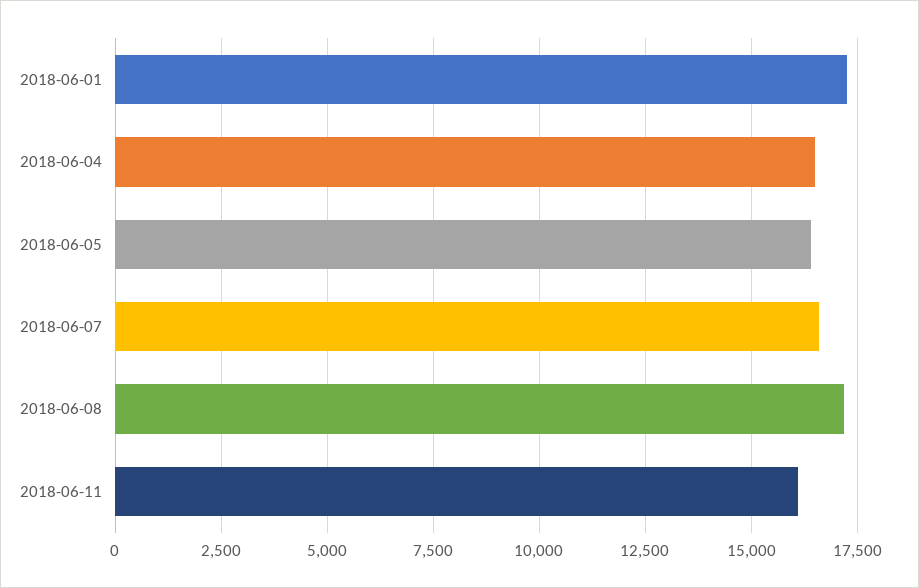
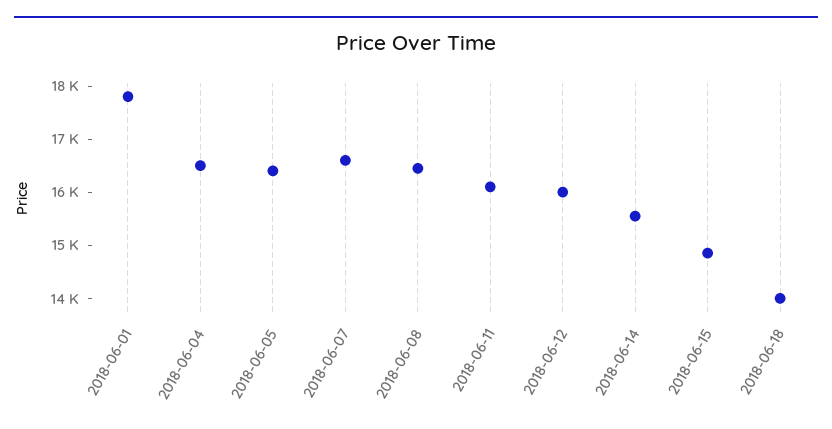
2018-06-01: 17250 -> 17800
2018-06-08: 17250 -> 16400
2018-06-12: none -> 16000
2018-06-14: none -> 15600
2018-06-15: none -> 14800
2018-06-18: none -> 14000

